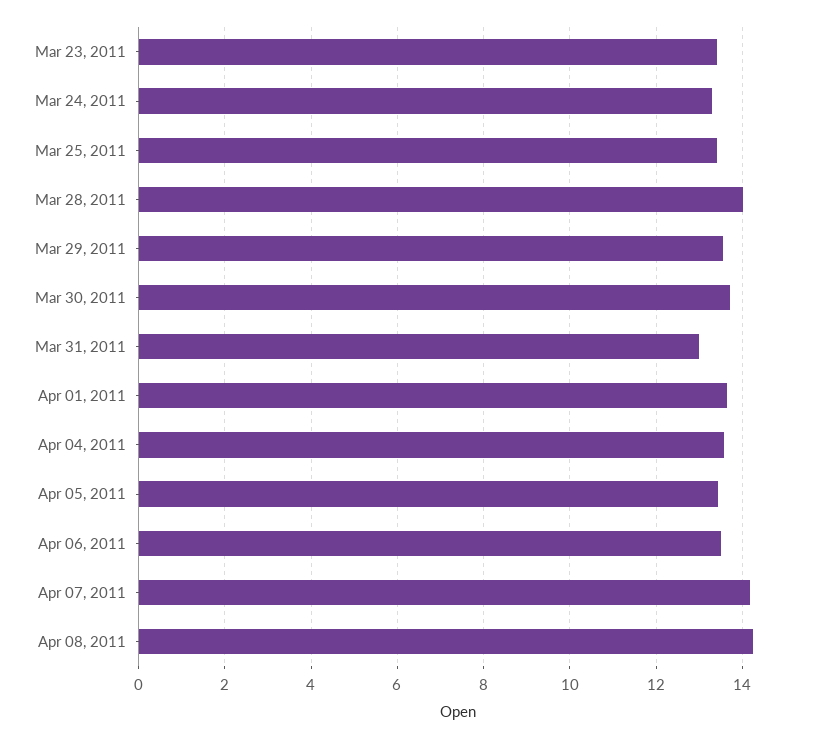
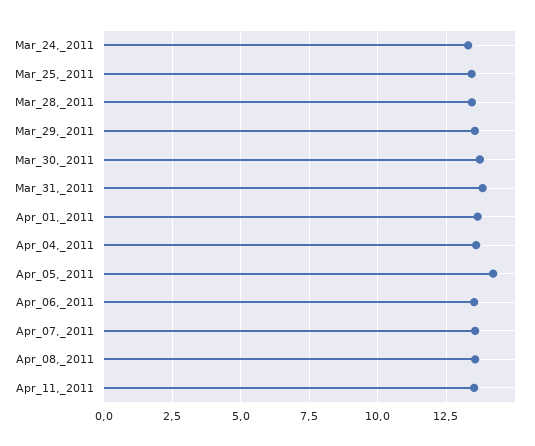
Mar 23, 2011: 13.4 -> none
Mar 28, 2011: 14 -> 13.5
Mar 31, 2011: 13 -> 13.75
Apr 05, 2011: 13.4 -> 14.25
Apr 07, 2011: 14.2 -> 13.5
Apr 08, 2011: 14.2 -> 13.5
Apr_11,_2011: none -> 13.5

